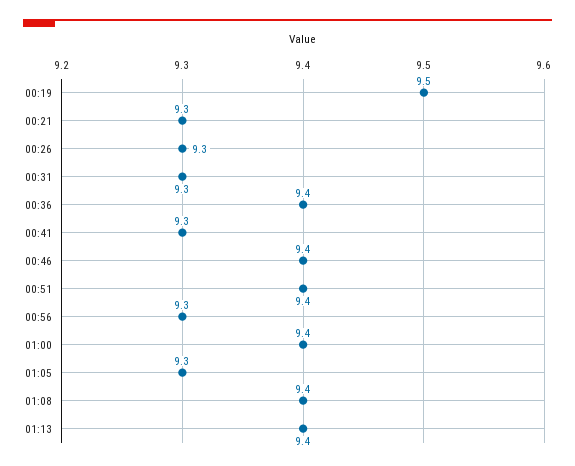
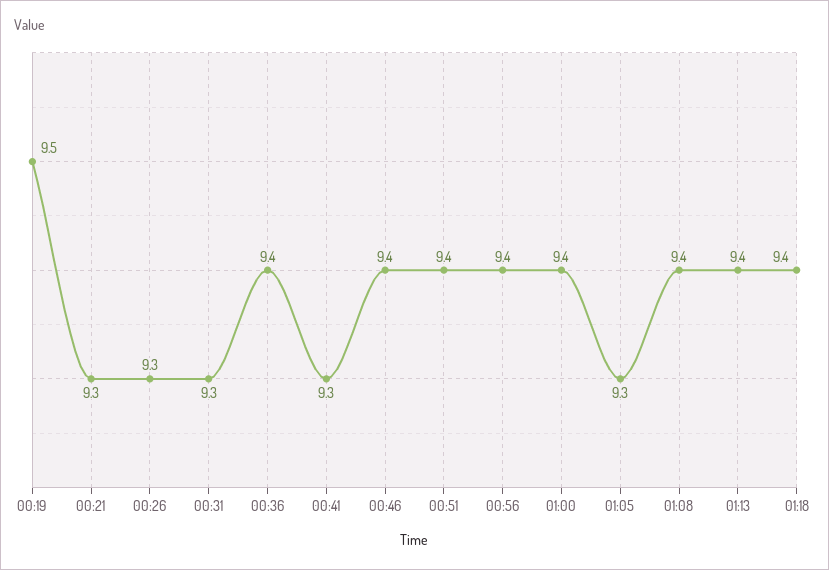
00:56: 9.3 -> 9.4
01:18: none -> 9.4

